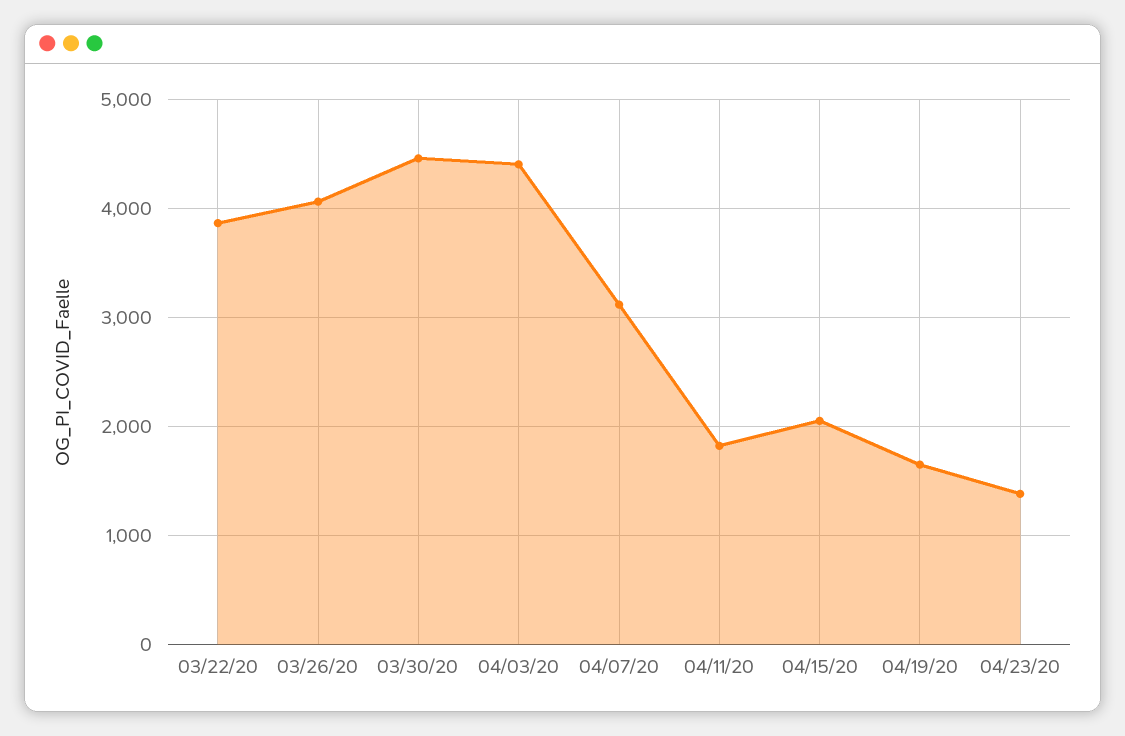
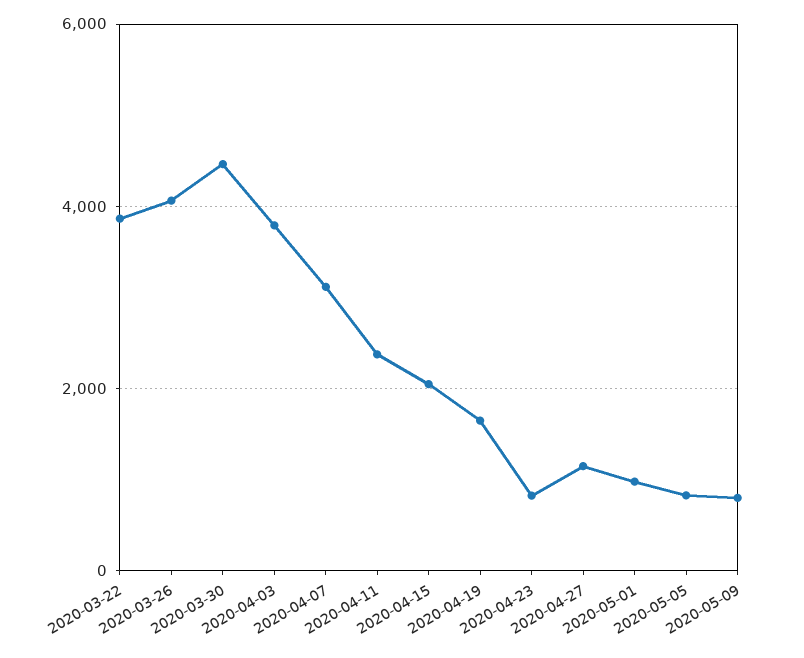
04/03/20: 4400 -> 3800
04/11/20: 1800 -> 2400
04/23/20: 1400 -> 800
2020-04-27: none -> 1200
2020-05-01: none -> 1000
2020-05-05: none -> 800
2020-05-09: none -> 800

